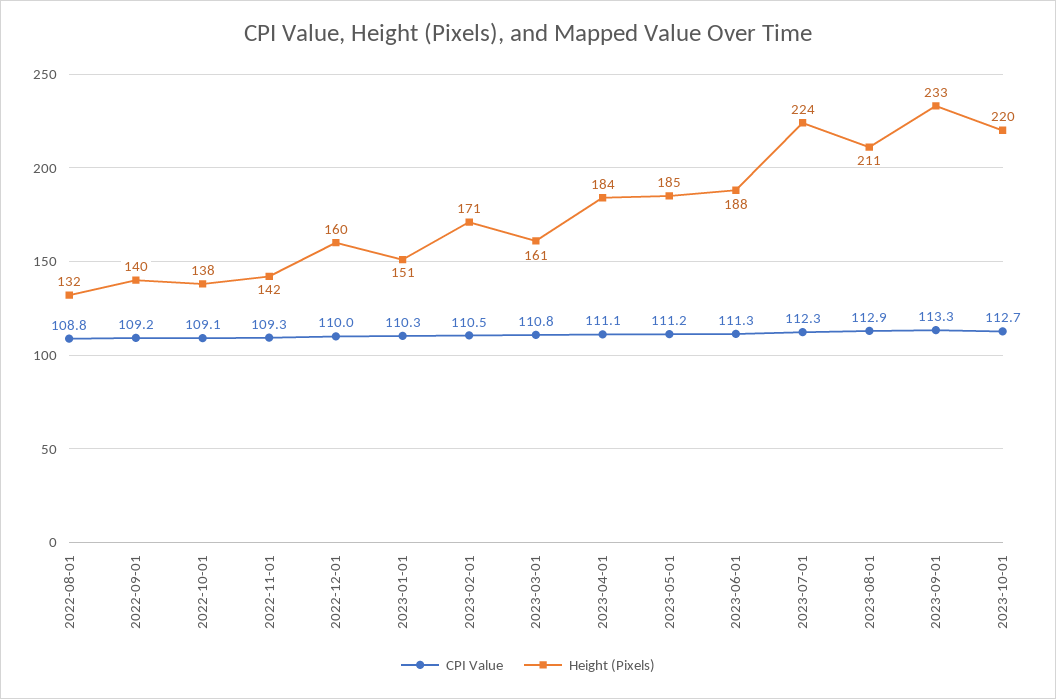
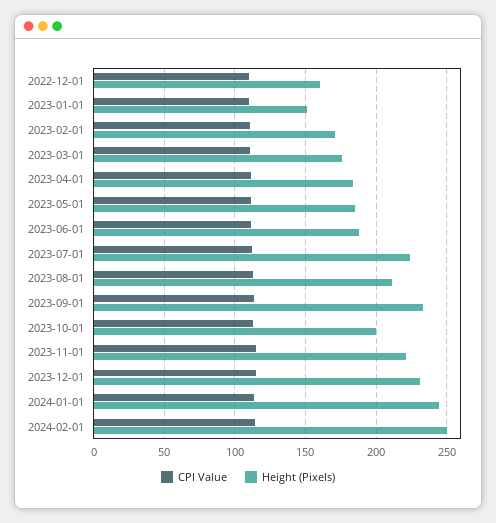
CPI Value, 2022-08-01: 108.8 -> none
Height (Pixels), 2022-08-01: 132 -> none
CPI Value, 2022-09-01: 109.2 -> none
Height (Pixels), 2022-09-01: 140 -> none
CPI Value, 2022-10-01: 109.1 -> none
Height (Pixels), 2022-10-01: 138 -> none
CPI Value, 2022-11-01: 109.3 -> none
Height (Pixels), 2022-11-01: 142 -> none
Height (Pixels), 2023-03-01: 161 -> 175
Height (Pixels), 2023-10-01: 220 -> 200
CPI Value, 2023-11-01: none -> 115
Height (Pixels), 2023-11-01: none -> 220
CPI Value, 2023-12-01: none -> 115
Height (Pixels), 2023-12-01: none -> 230
CPI Value, 2024-01-01: none -> 115
Height (Pixels), 2024-01-01: none -> 245
CPI Value, 2024-02-01: none -> 115
Height (Pixels), 2024-02-01: none -> 250

